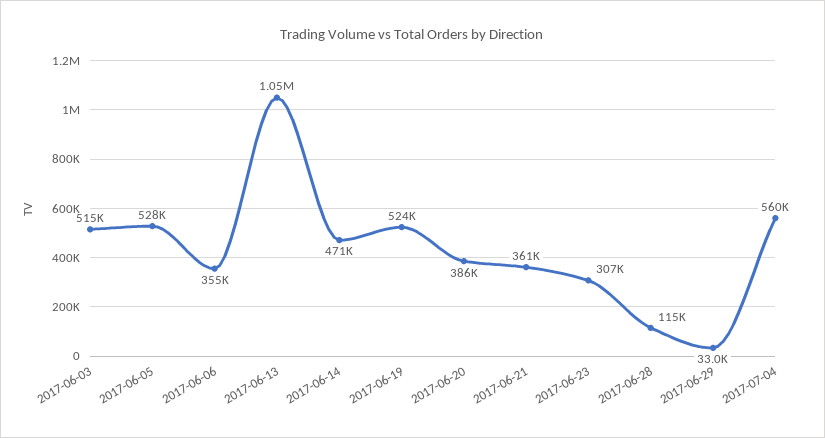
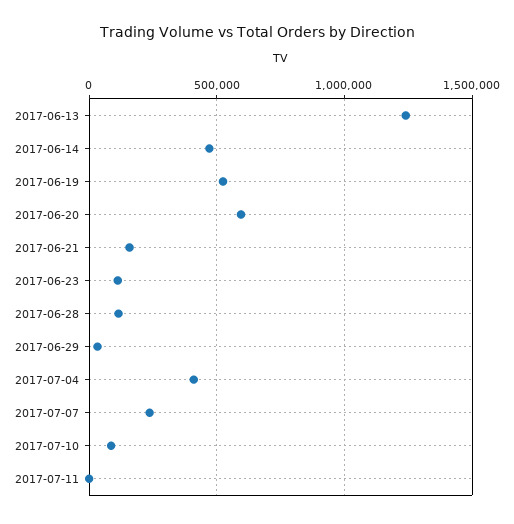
2017-06-03: 515000 -> none
2017-06-05: 528000 -> none
2017-06-06: 355000 -> none
2017-06-13: 1050000 -> 1250000
2017-06-20: 386000 -> 600000
2017-06-21: 361000 -> 150000
2017-06-23: 307000 -> 100000
2017-07-04: 560000 -> 400000
2017-07-07: none -> 250000
2017-07-10: none -> 100000
2017-07-11: none -> 0

